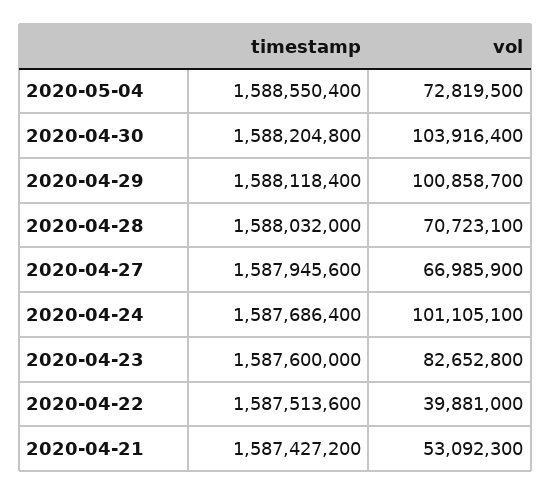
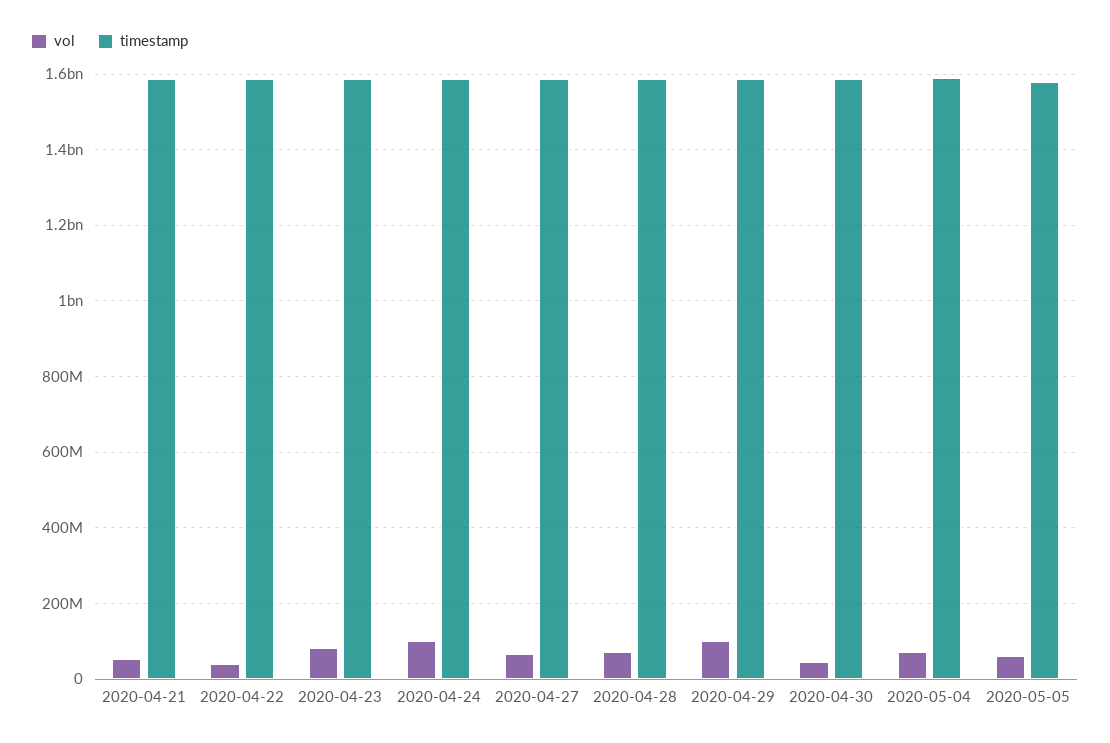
vol, 2020-04-30: 103916400 -> 40000000
vol, 2020-05-05: none -> 60000000
timestamp, 2020-05-05: none -> 1580000000

